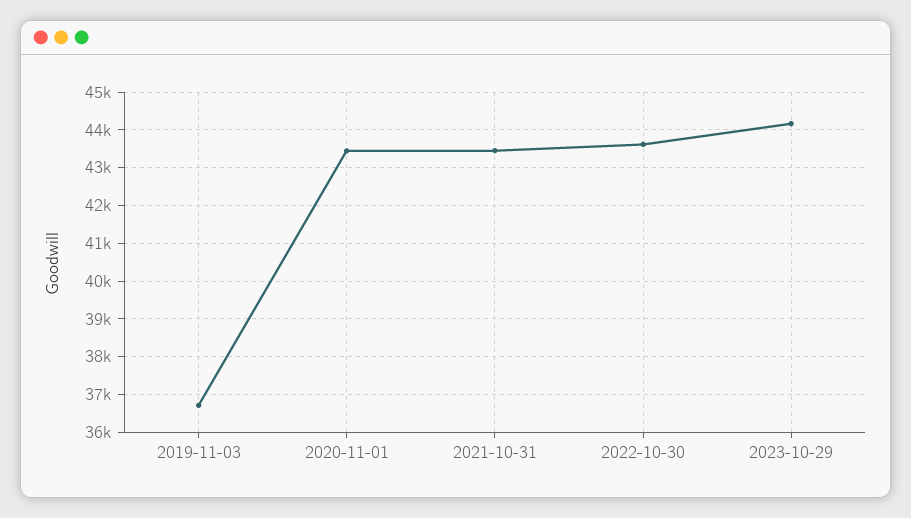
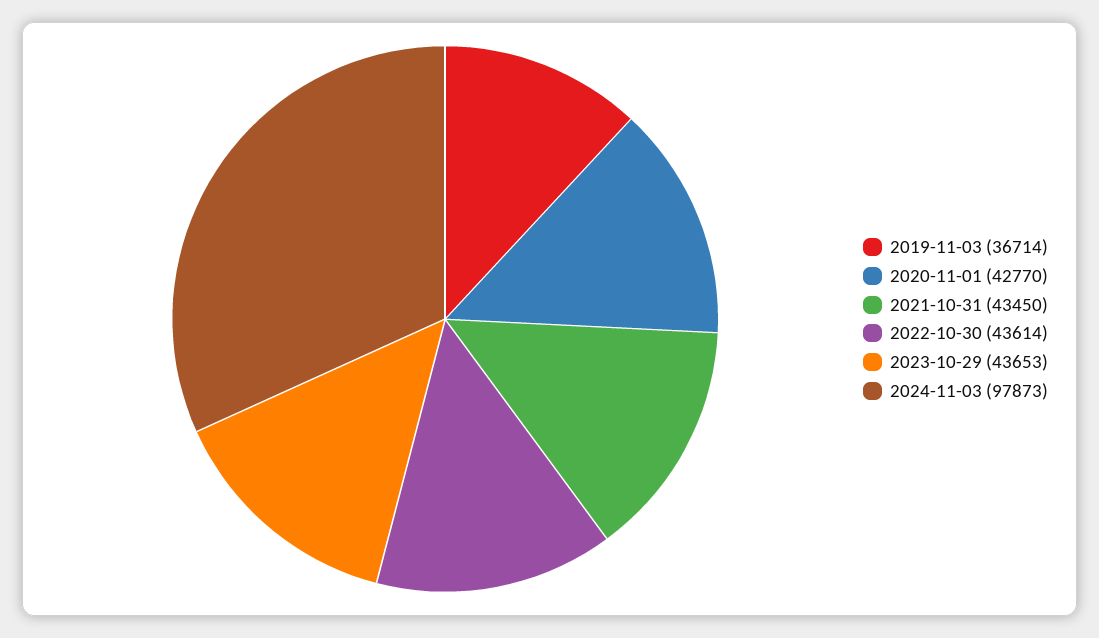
2020-11-01: 43400 -> 42770
2023-10-29: 44200 -> 43653
2024-11-03: none -> 97873

